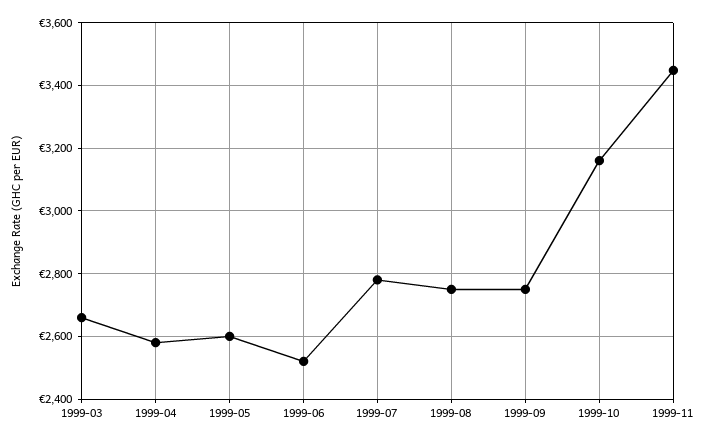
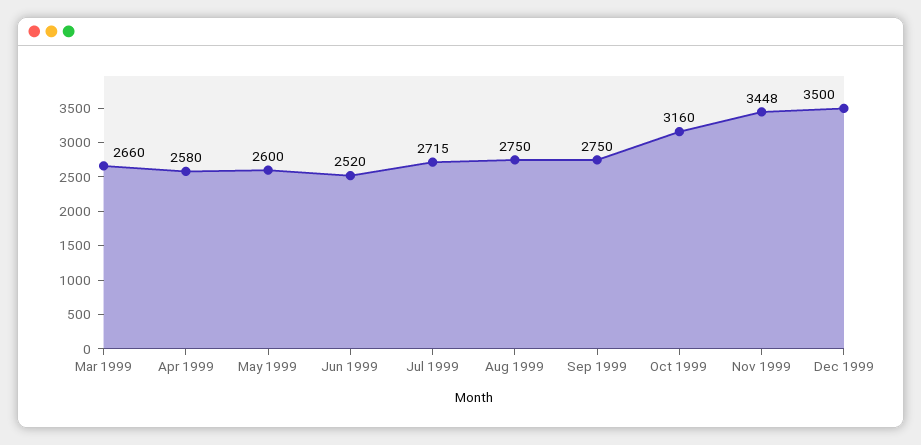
1999-07: 2780 -> 2715
Dec 1999: none -> 3500

